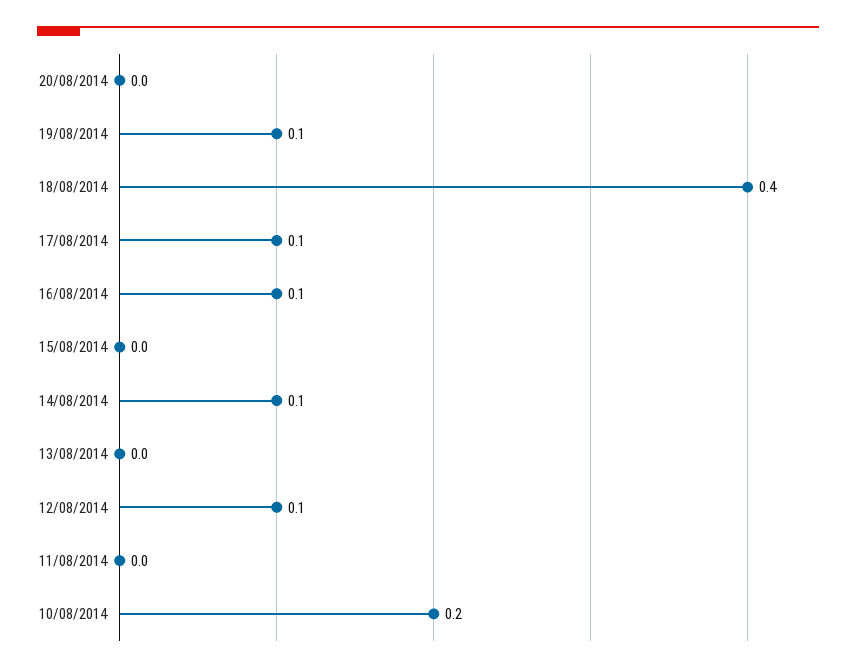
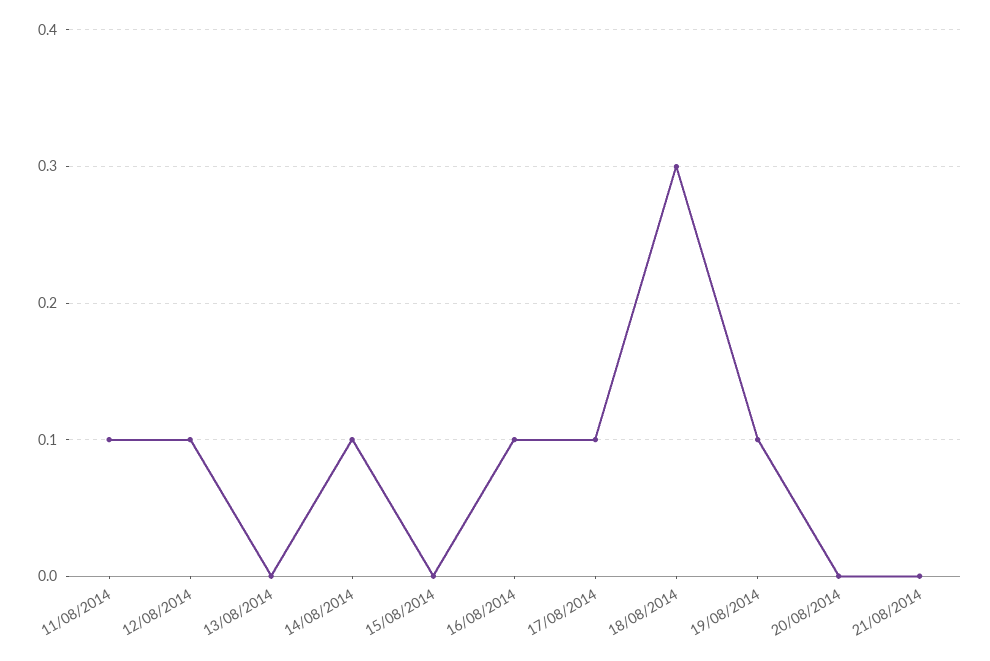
18/08/2014: 0.4 -> 0.3
11/08/2014: 0 -> 0.1
10/08/2014: 0.2 -> none
21/08/2014: none -> 0

